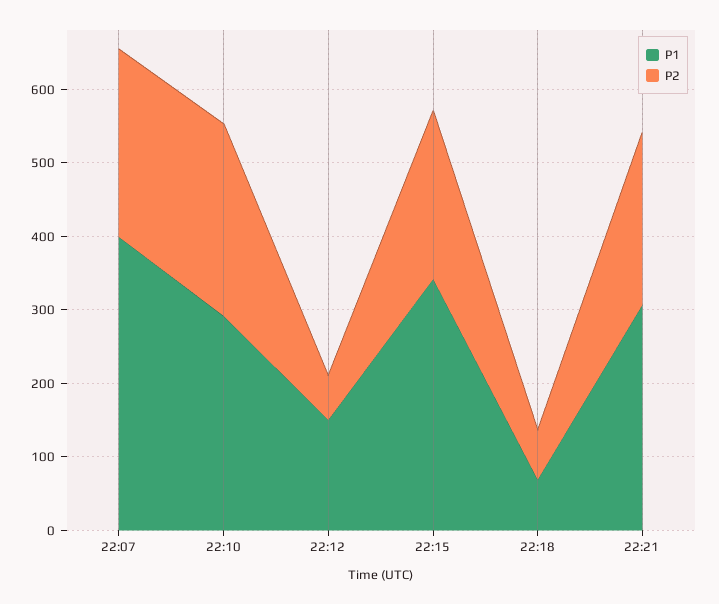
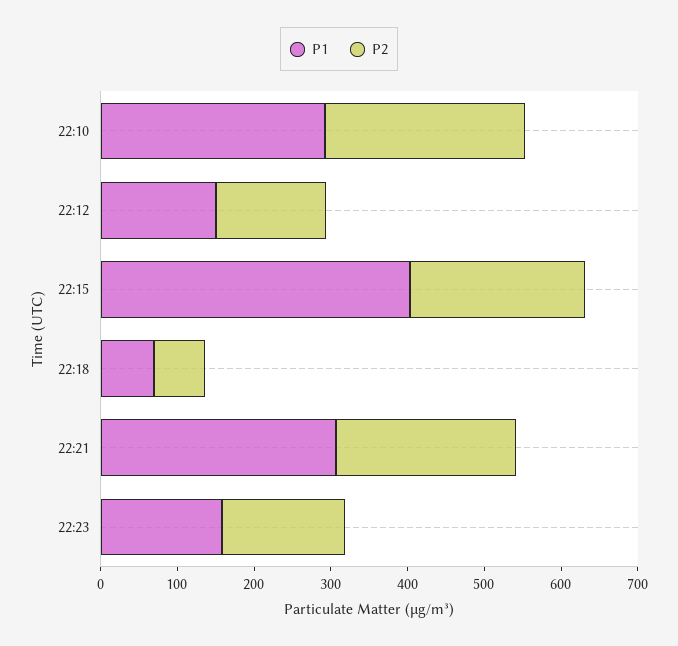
P1, 22:07: 400 -> none
P2, 22:07: 260 -> none
P2, 22:12: 60 -> 140
P1, 22:15: 340 -> 400
P1, 22:23: none -> 160
P2, 22:23: none -> 160

